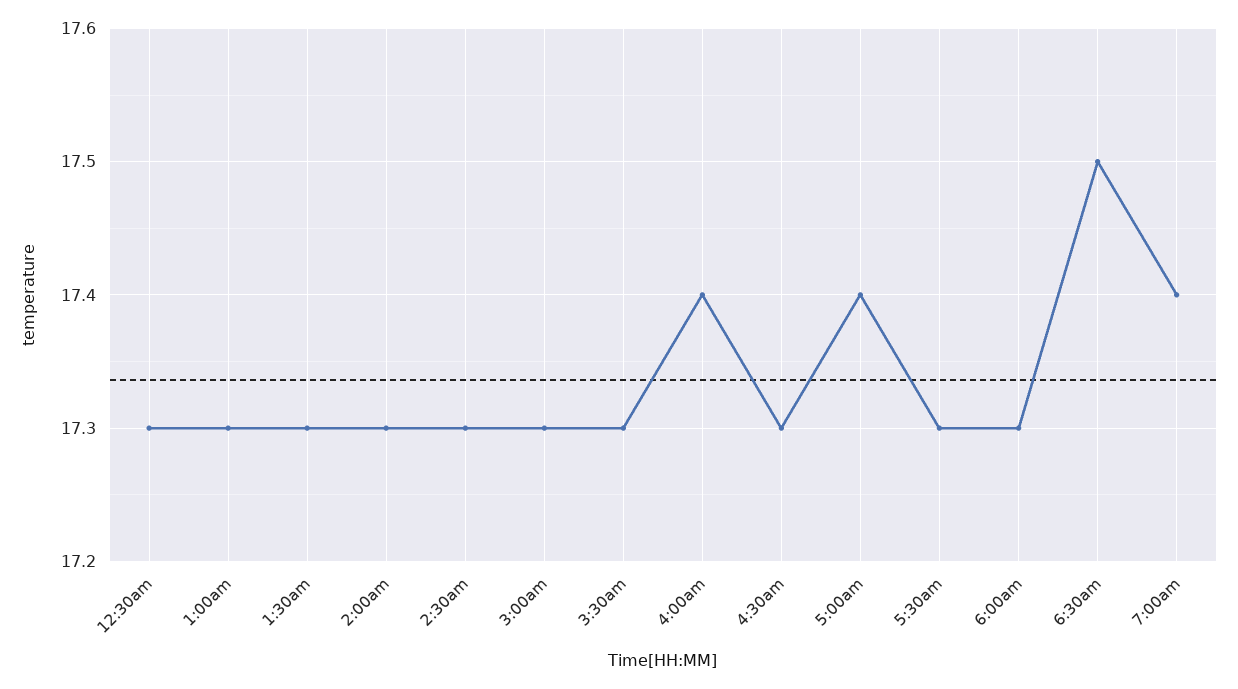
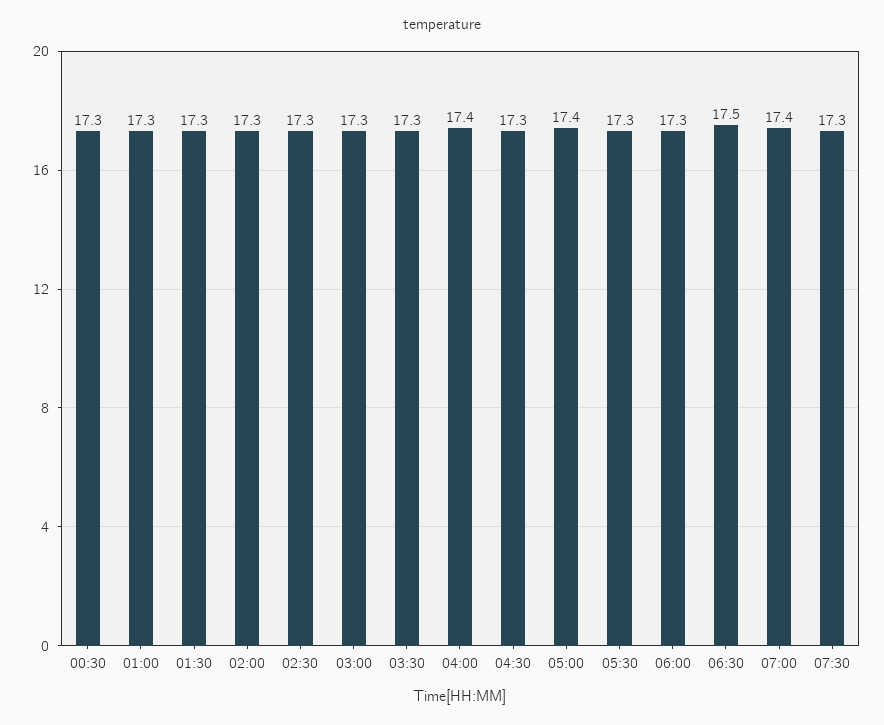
07:30: none -> 17.3

